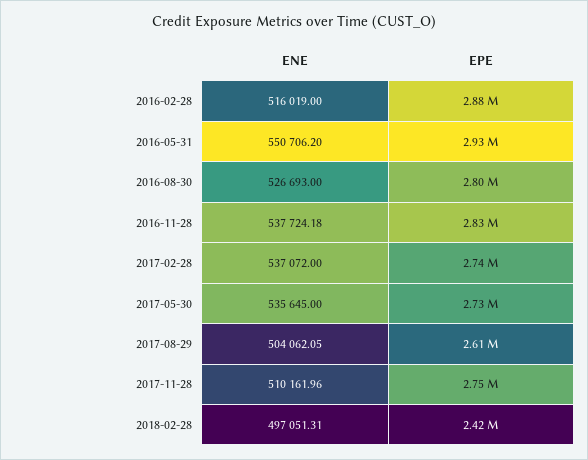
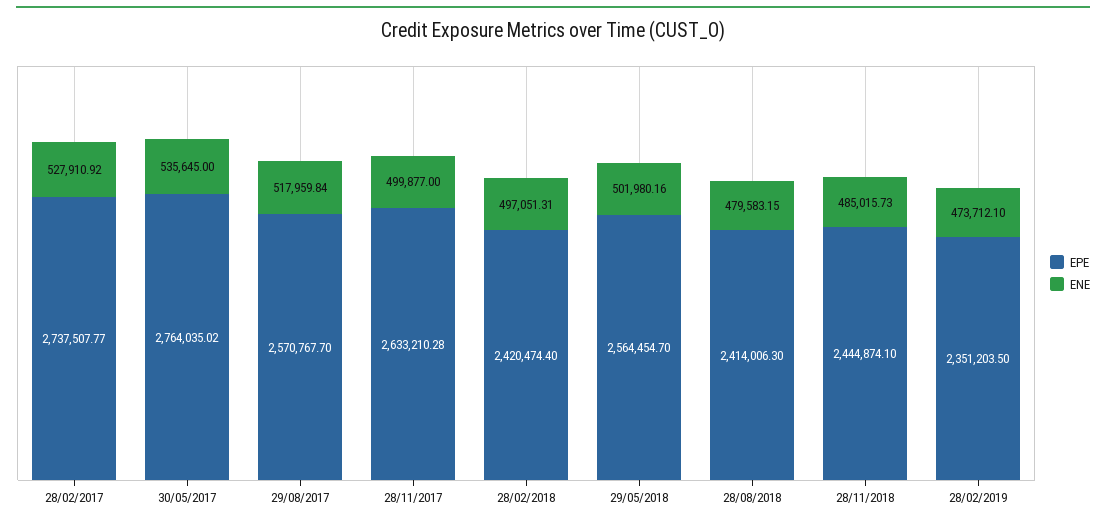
ENE, 2016-02-28: 516019 -> none
EPE, 2016-02-28: 2880000 -> none
ENE, 2016-05-31: 550706.2 -> none
EPE, 2016-05-31: 2930000 -> none
ENE, 2016-08-30: 526693 -> none
EPE, 2016-08-30: 2800000 -> none
ENE, 2016-11-28: 537724.18 -> none
EPE, 2016-11-28: 2830000 -> none
ENE, 2017-02-28: 537072 -> 527910.92
EPE, 2017-05-30: 2730000 -> 2764035.02
ENE, 2017-08-29: 504062.05 -> 517959.84
EPE, 2017-08-29: 2610000 -> 2570767.7
ENE, 2017-11-28: 510161.96 -> 499877
EPE, 2017-11-28: 2750000 -> 2633210.28
EPE, 29/05/2018: none -> 2564454.7
ENE, 29/05/2018: none -> 501980.16
EPE, 28/08/2018: none -> 2414006.3
ENE, 28/08/2018: none -> 479583.15
EPE, 28/11/2018: none -> 2444874.1
ENE, 28/11/2018: none -> 485015.73
EPE, 28/02/2019: none -> 2351203.5
ENE, 28/02/2019: none -> 473712.1

